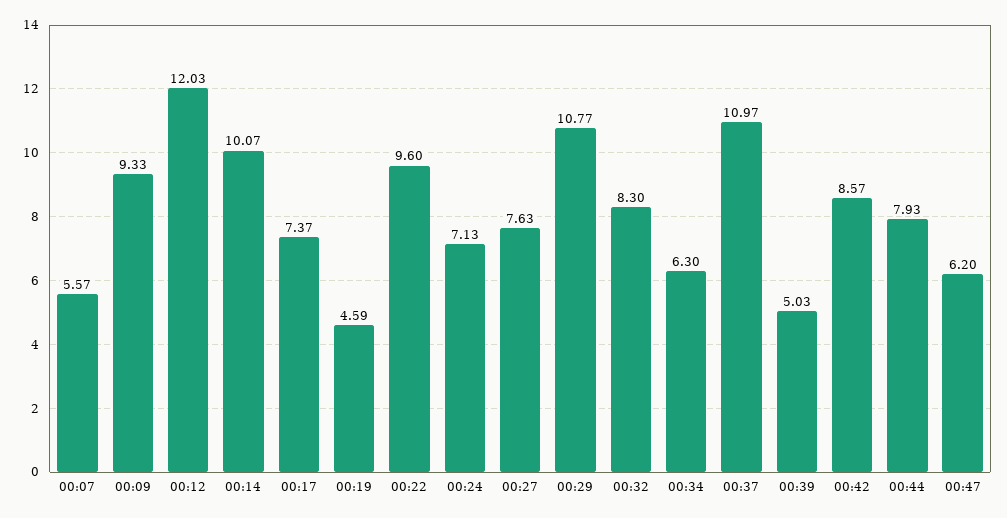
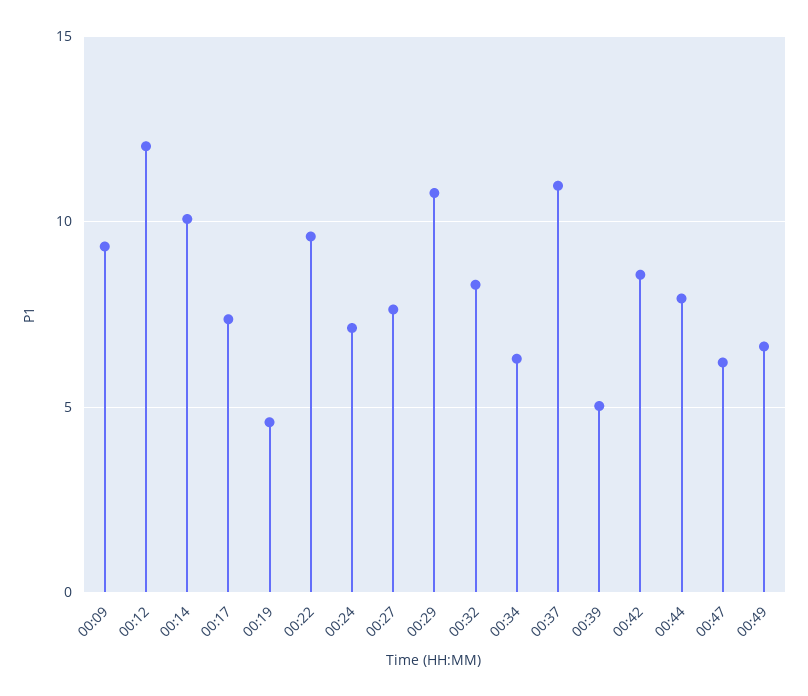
00:07: 5.57 -> none
00:49: none -> 6.5

